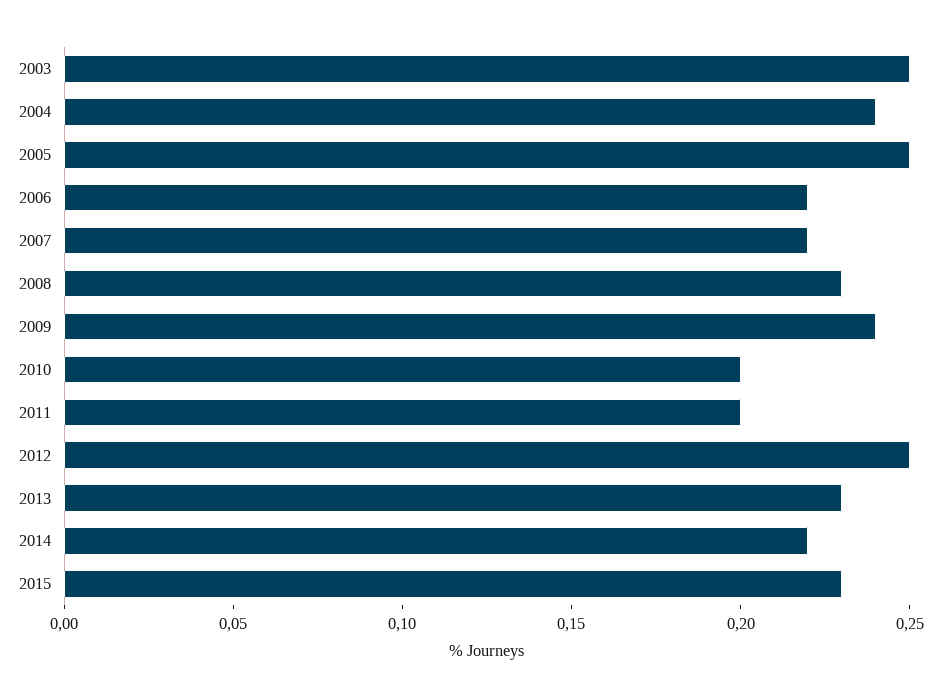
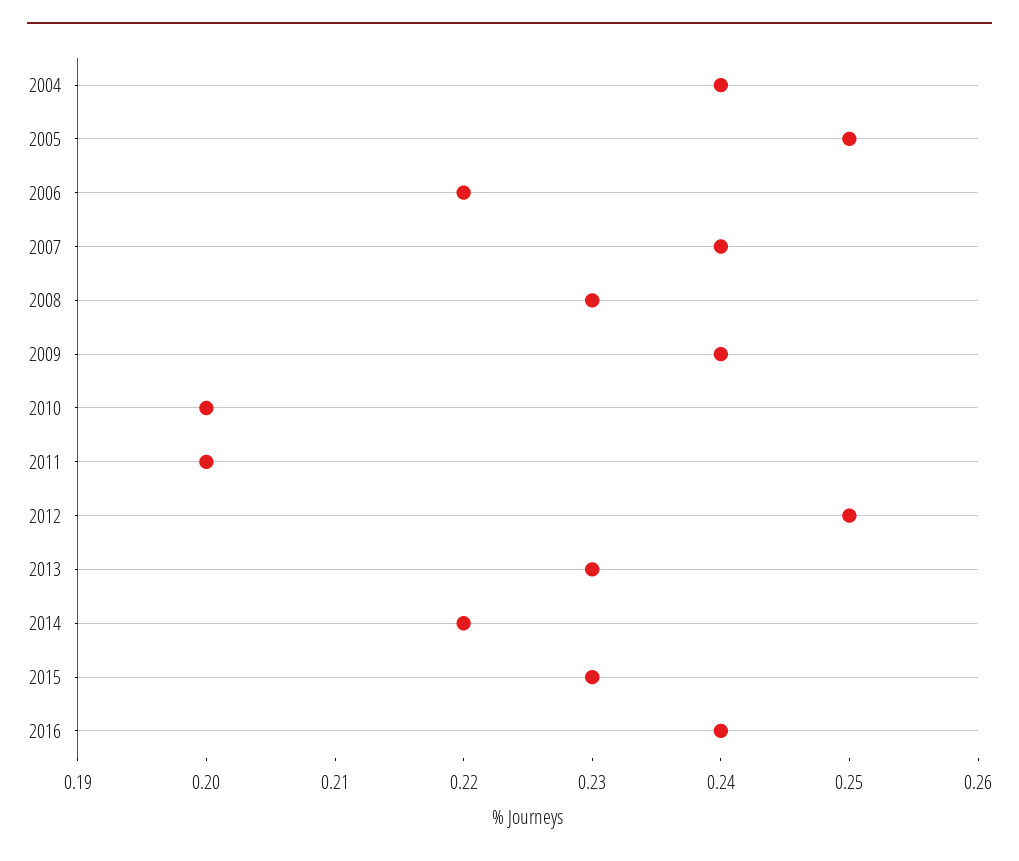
2003: 0.25 -> none
2007: 0.22 -> 0.24
2016: none -> 0.24

